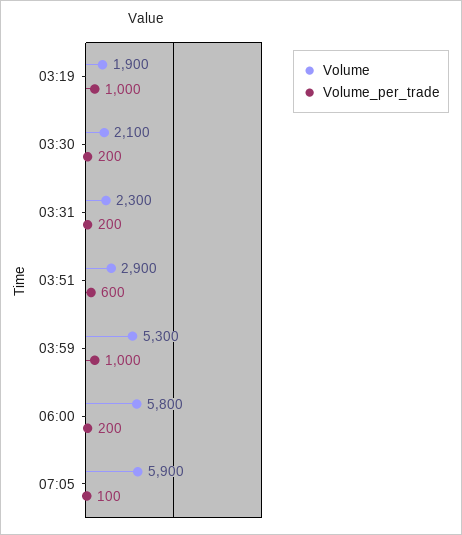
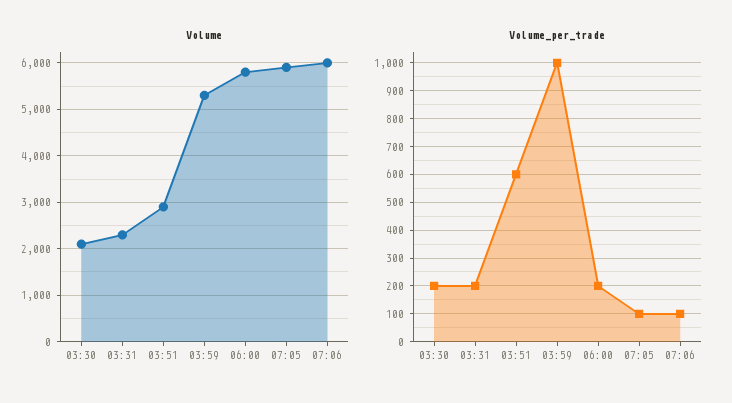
Volume, 03:19: 1900 -> none
Volume_per_trade, 03:19: 1000 -> none
Volume, 07:06: none -> 6000
Volume_per_trade, 07:06: none -> 100

